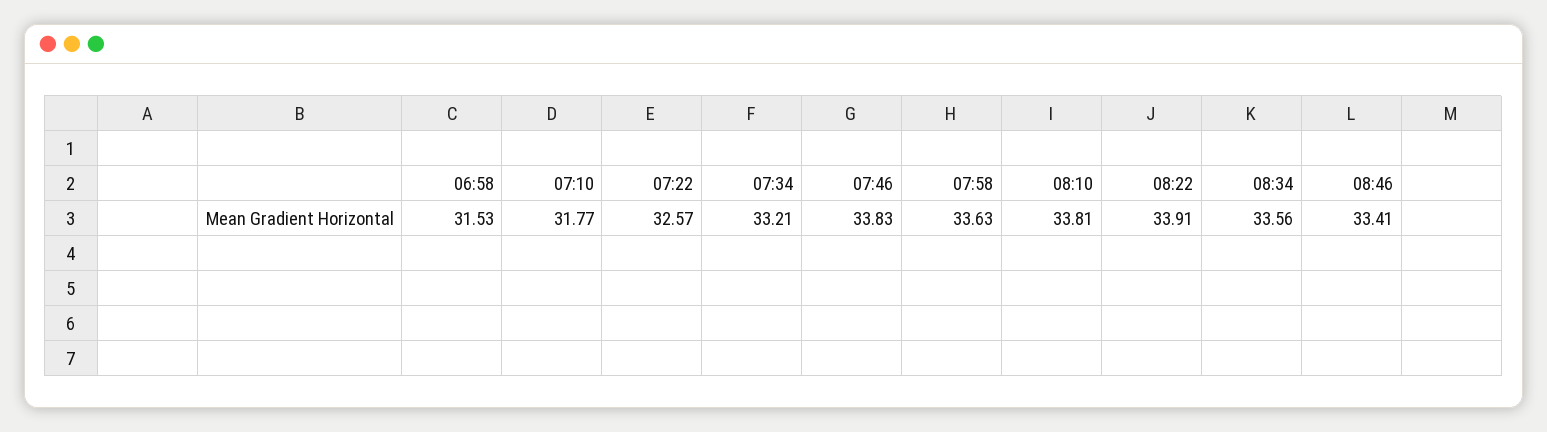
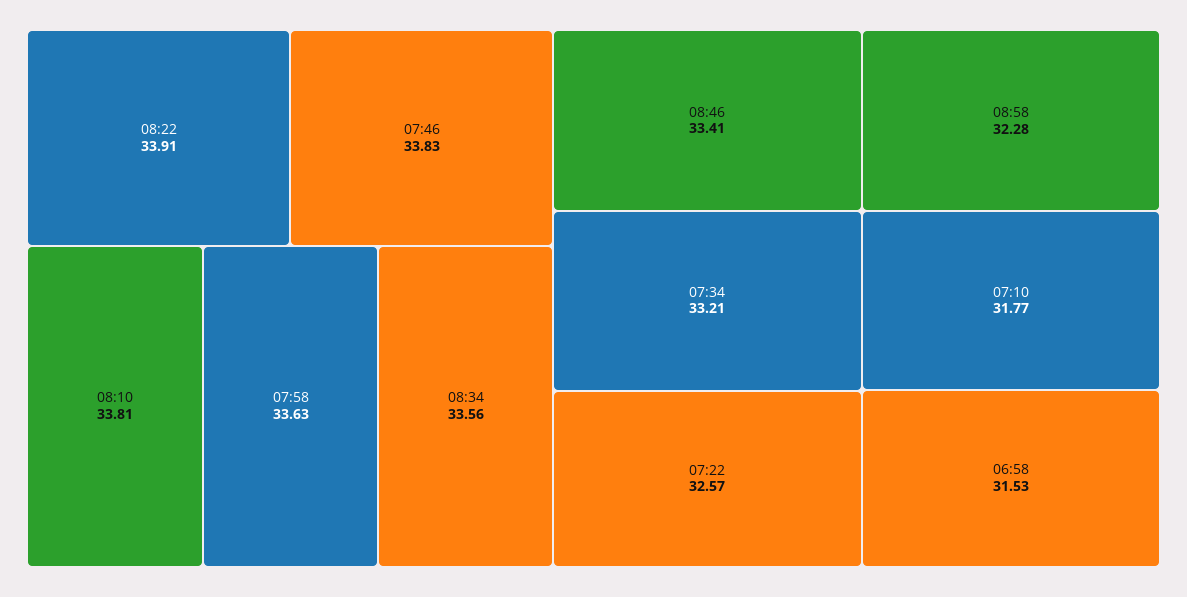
08:58: none -> 32.28

